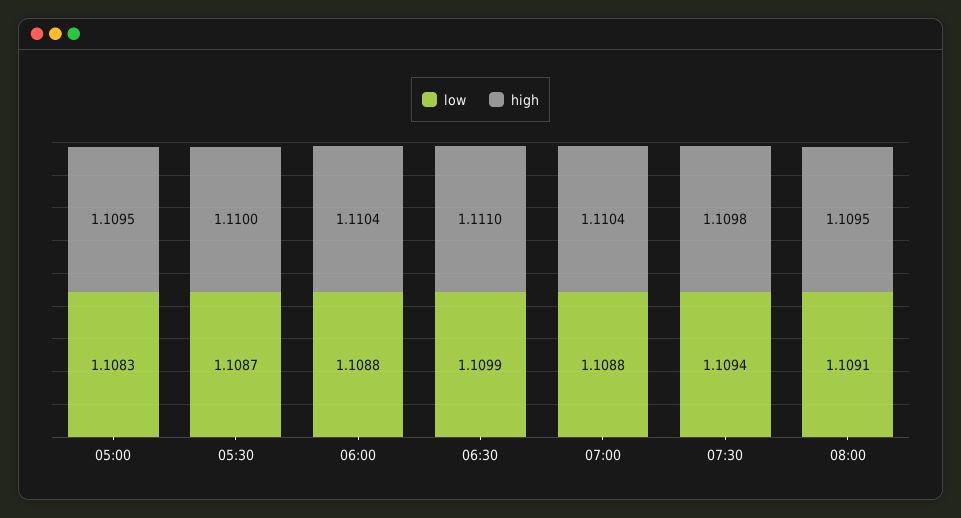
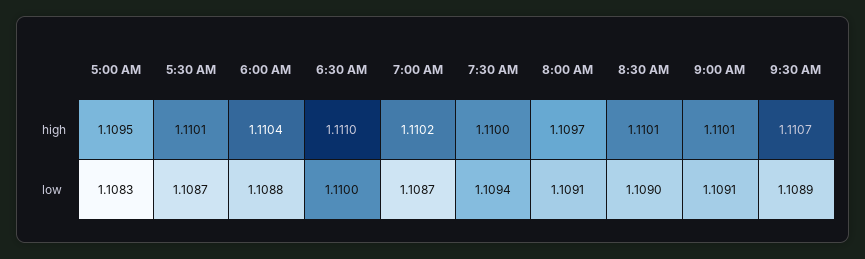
high, 05:30: 1.11 -> 1.1101
low, 06:30: 1.1099 -> 1.11
low, 07:00: 1.1088 -> 1.1087
high, 07:00: 1.1104 -> 1.1102
high, 07:30: 1.1098 -> 1.11
high, 08:00: 1.1095 -> 1.1097
high, 8:30 AM: none -> 1.1101
high, 9:00 AM: none -> 1.1101
high, 9:30 AM: none -> 1.1107
low, 8:30 AM: none -> 1.109
low, 9:00 AM: none -> 1.1091
low, 9:30 AM: none -> 1.1089

